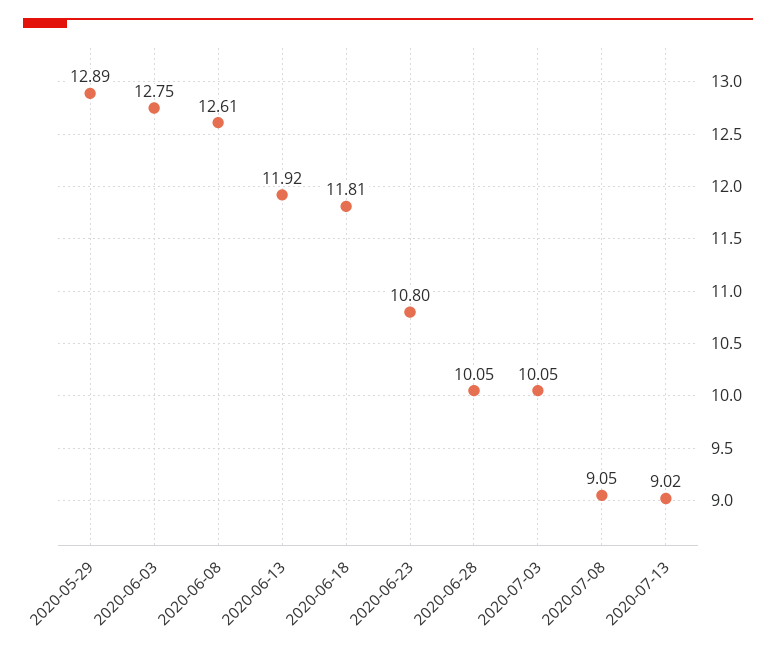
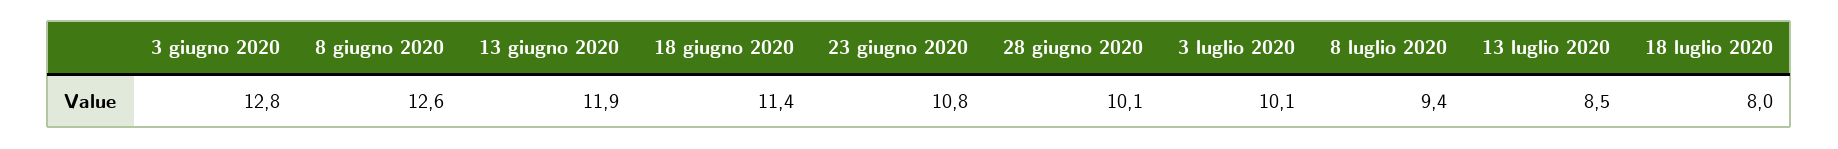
2020-05-29: 12.89 -> none
2020-06-18: 11.81 -> 11.4
2020-07-08: 9.05 -> 9.4
2020-07-13: 9.02 -> 8.5
18 luglio 2020: none -> 8

